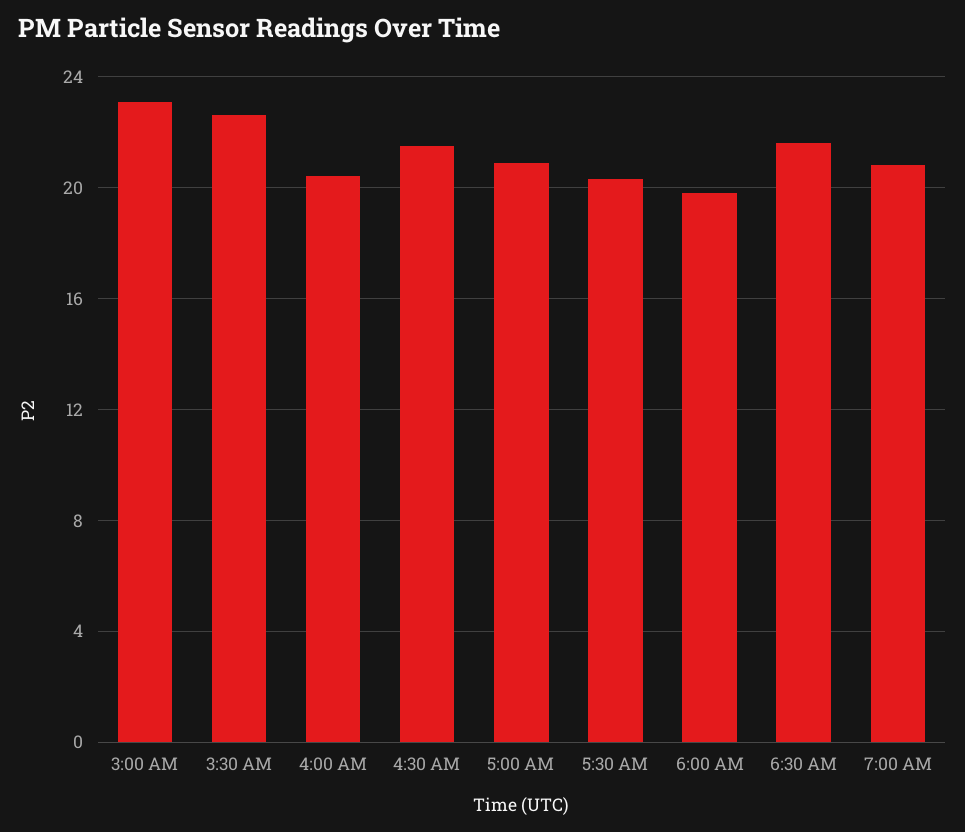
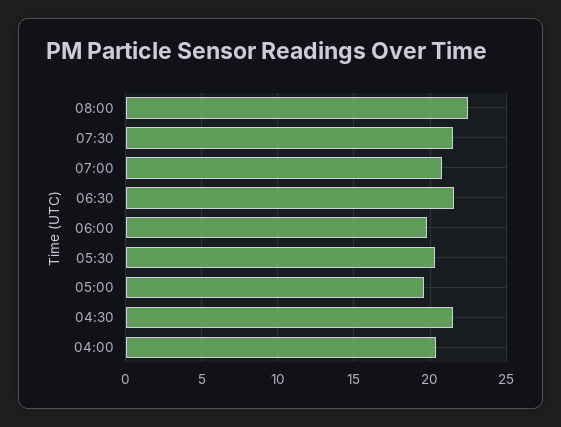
3:00 AM: 23 -> none
3:30 AM: 22.5 -> none
5:00 AM: 21 -> 19.5
08:00: none -> 22.5
07:30: none -> 21.5

